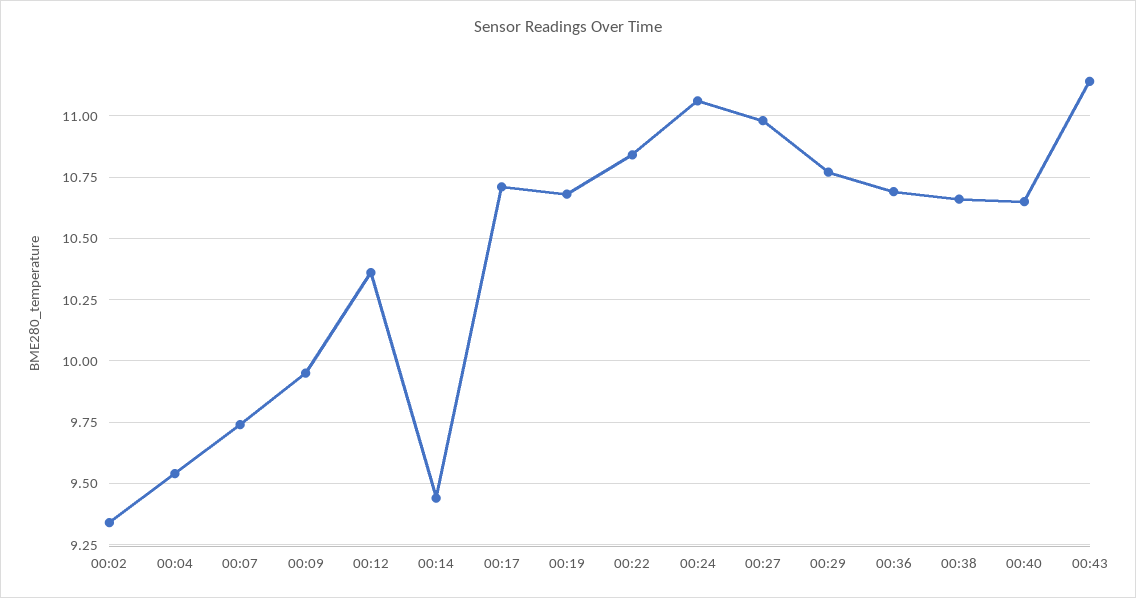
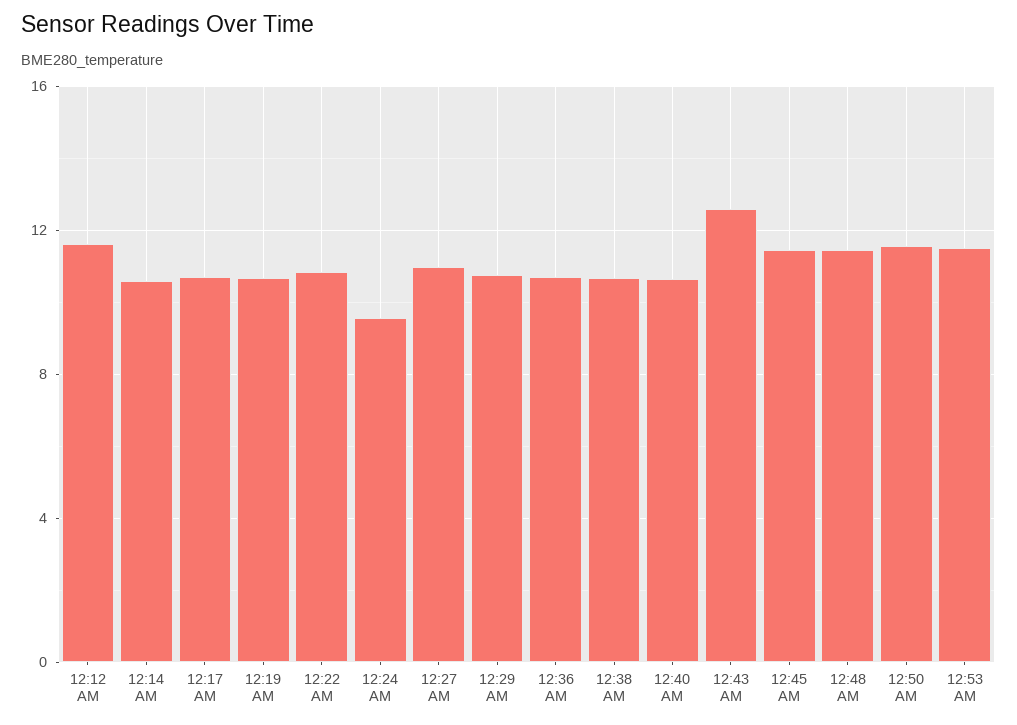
00:02: 9.35 -> none
00:04: 9.55 -> none
00:07: 9.75 -> none
00:09: 9.95 -> none
00:12: 10.35 -> 11.5
00:14: 9.45 -> 10.5
00:24: 11.05 -> 9.5
00:43: 11.15 -> 12.5
12:45 AM: none -> 11.5
12:48 AM: none -> 11.5
12:50 AM: none -> 11.5
12:53 AM: none -> 11.5

